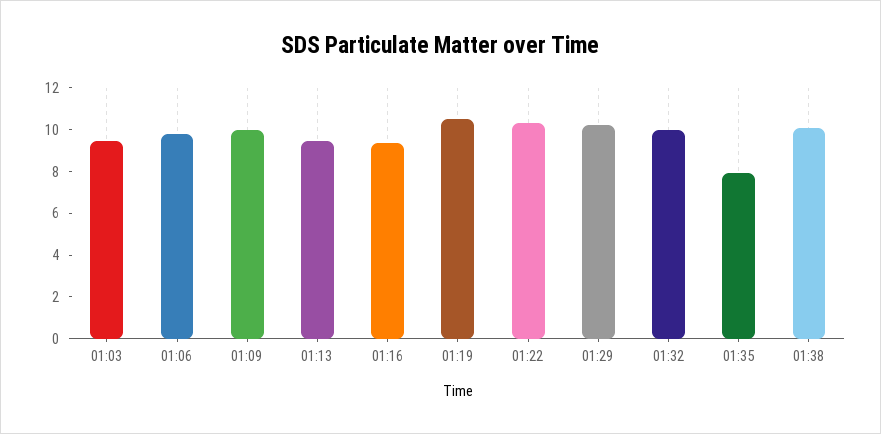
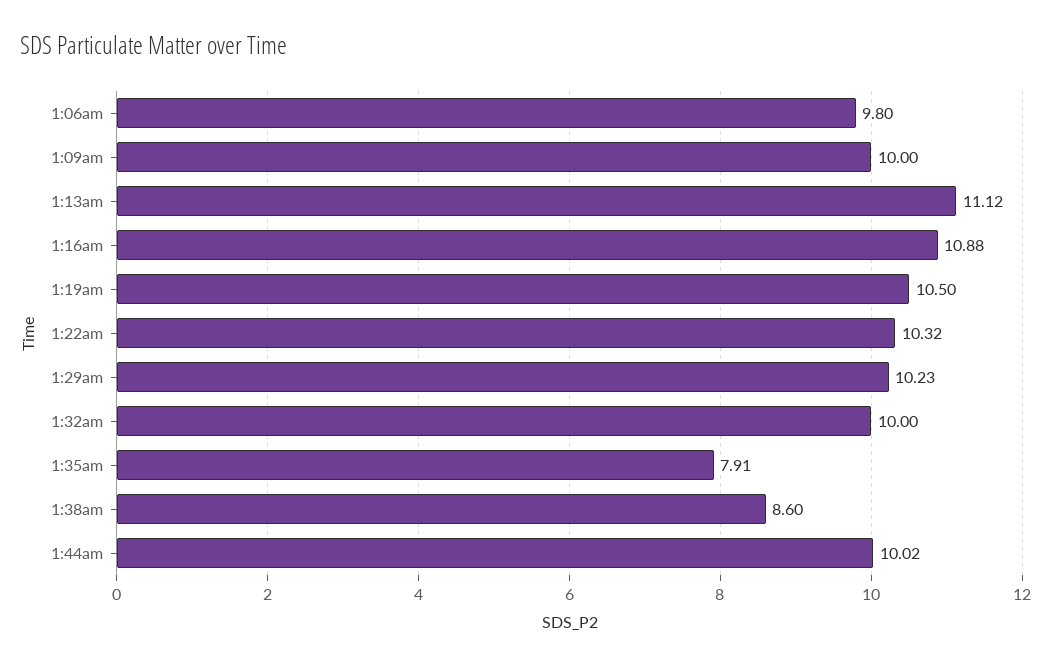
01:03: 9.5 -> none
01:13: 9.5 -> 11.12
01:16: 9.5 -> 10.88
01:38: 10 -> 8.6
1:44am: none -> 10.02

